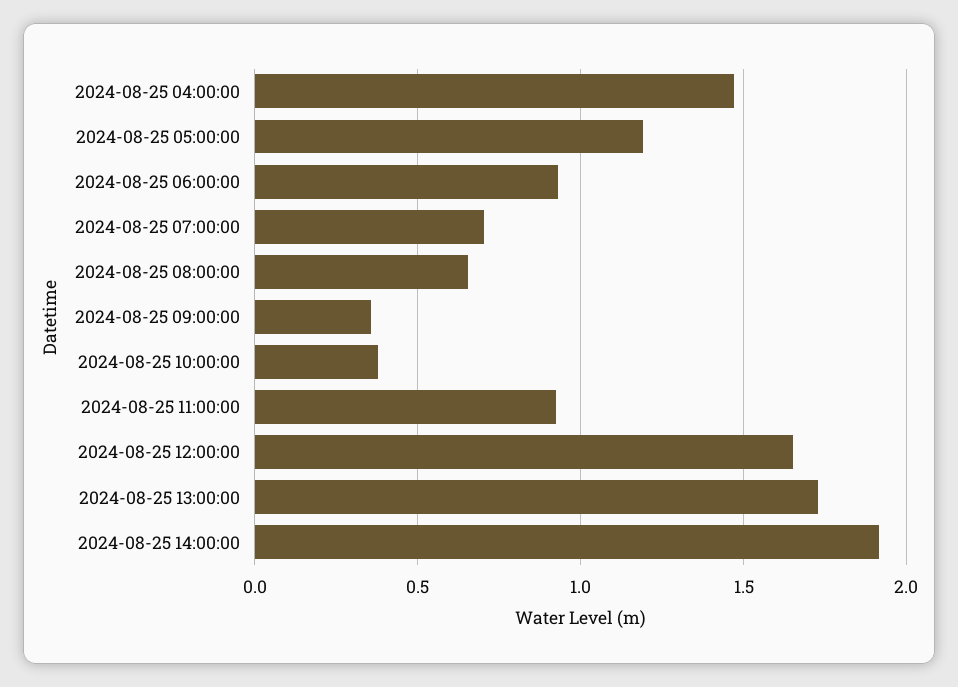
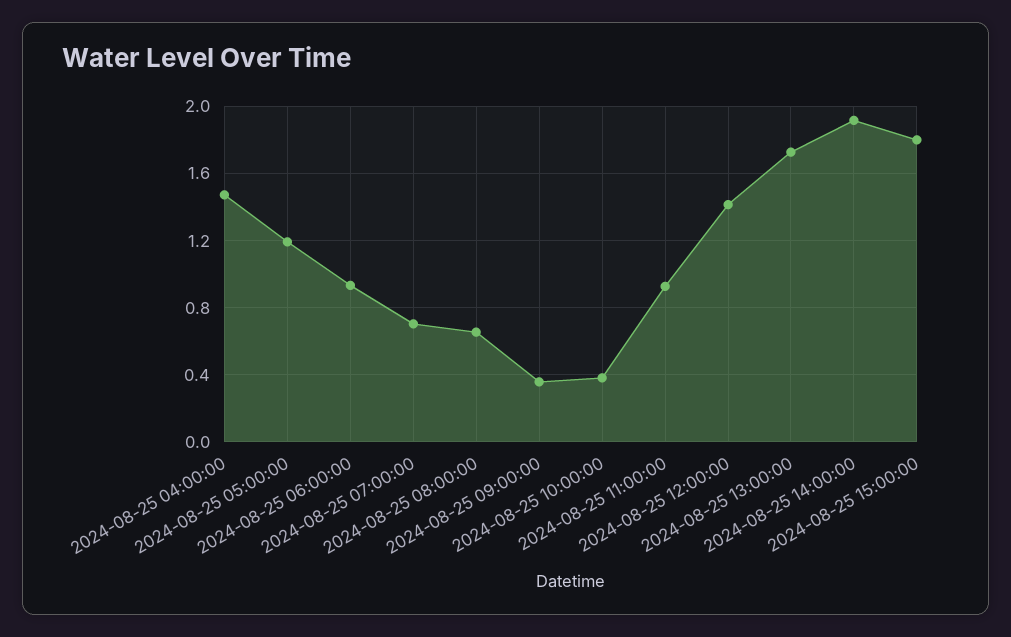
2024-08-25 12:00:00: 1.65 -> 1.4
2024-08-25 15:00:00: none -> 1.8

